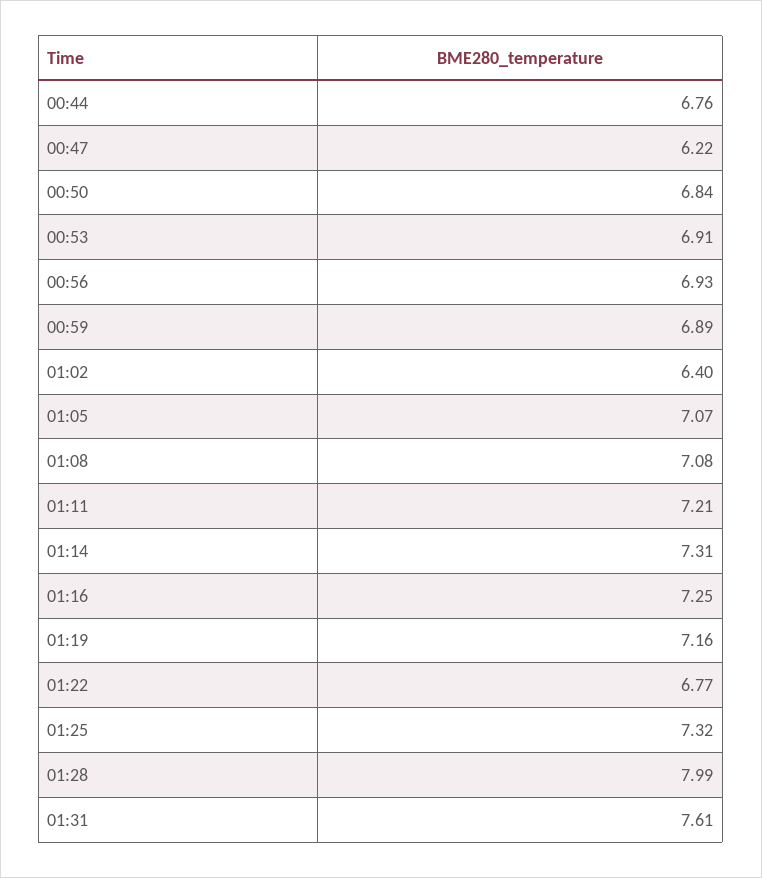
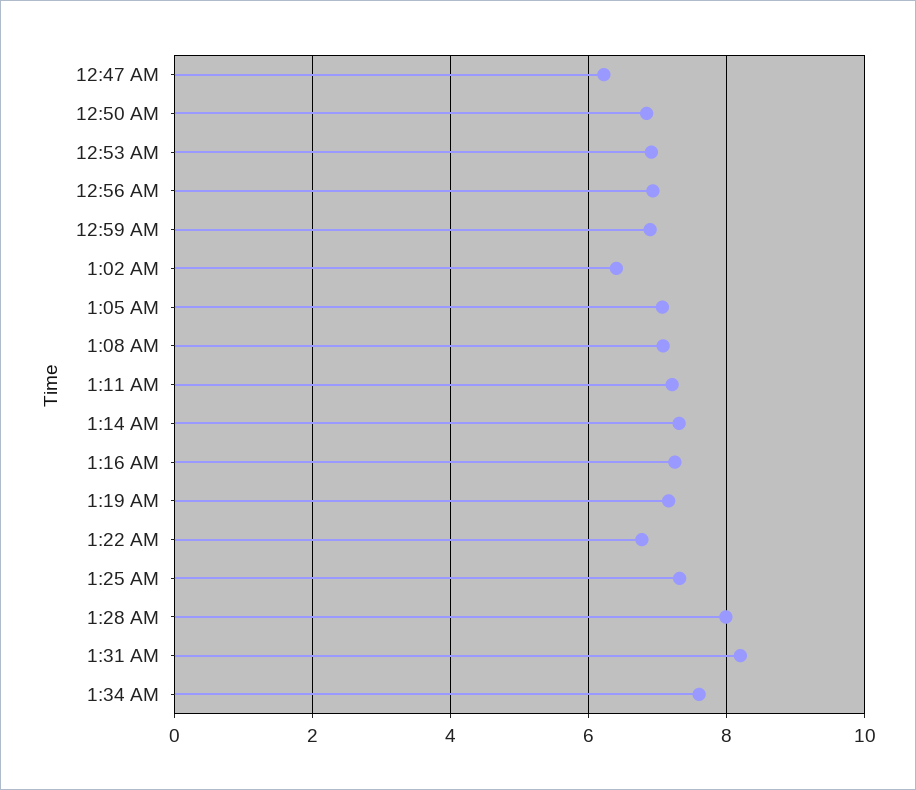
00:44: 6.76 -> none
01:31: 7.61 -> 8.2
1:34 AM: none -> 7.6

